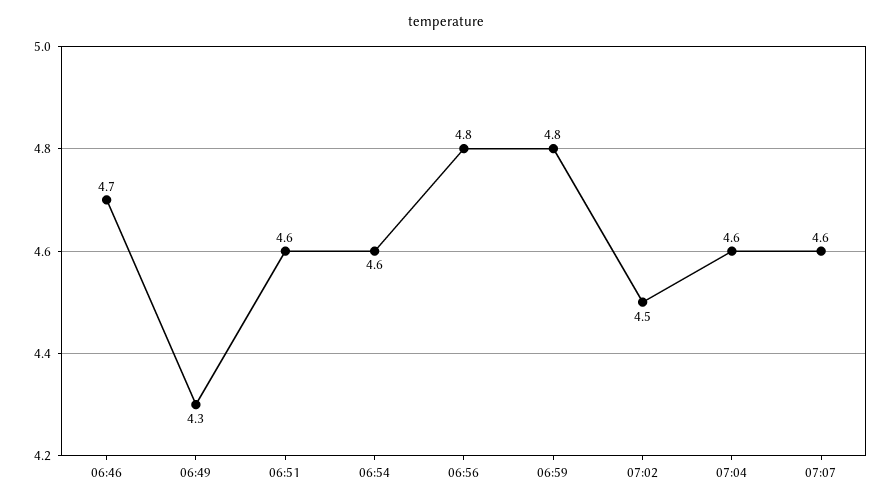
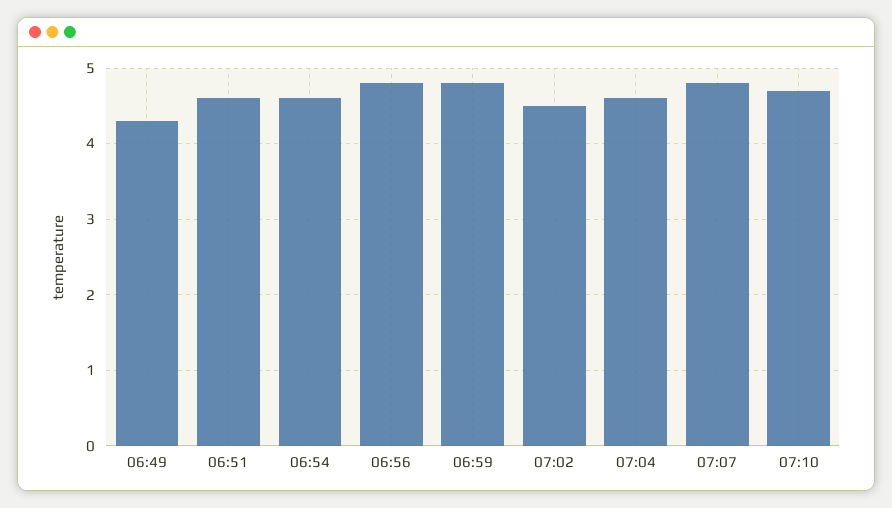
06:46: 4.7 -> none
07:07: 4.6 -> 4.8
07:10: none -> 4.7

